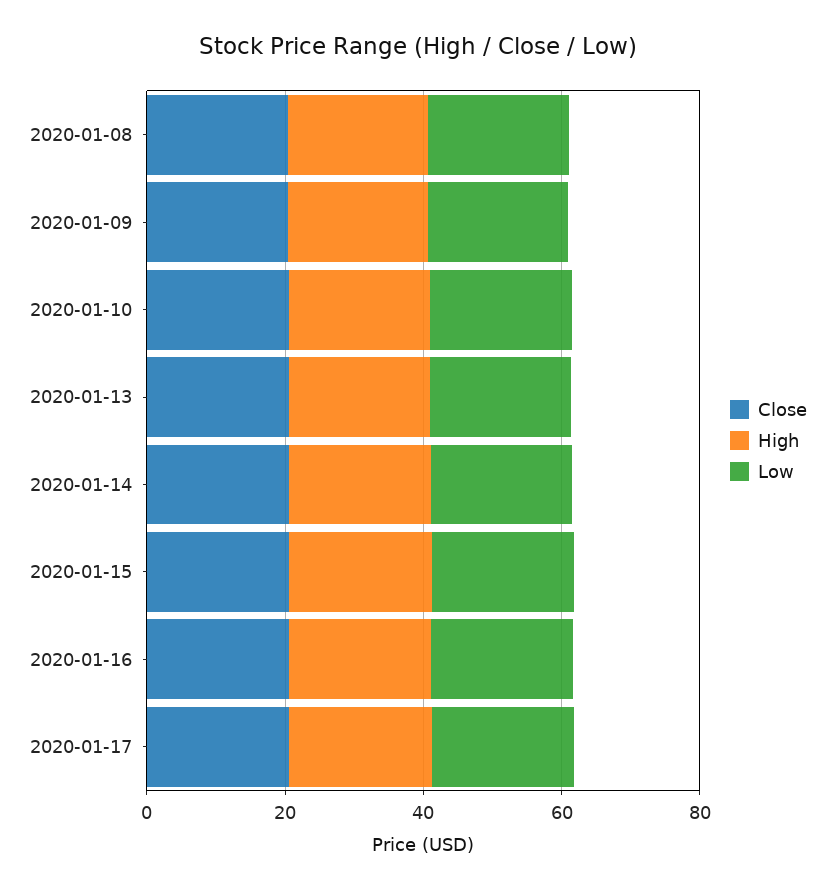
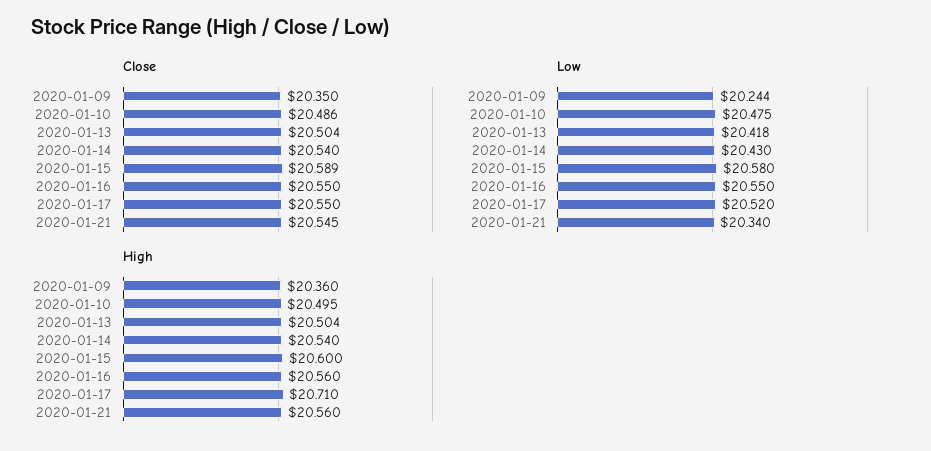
Close, 2020-01-08: 20 -> none
High, 2020-01-08: 20 -> none
Low, 2020-01-08: 20 -> none
Close, 2020-01-21: none -> 20.545
Low, 2020-01-21: none -> 20.34
High, 2020-01-21: none -> 20.56

